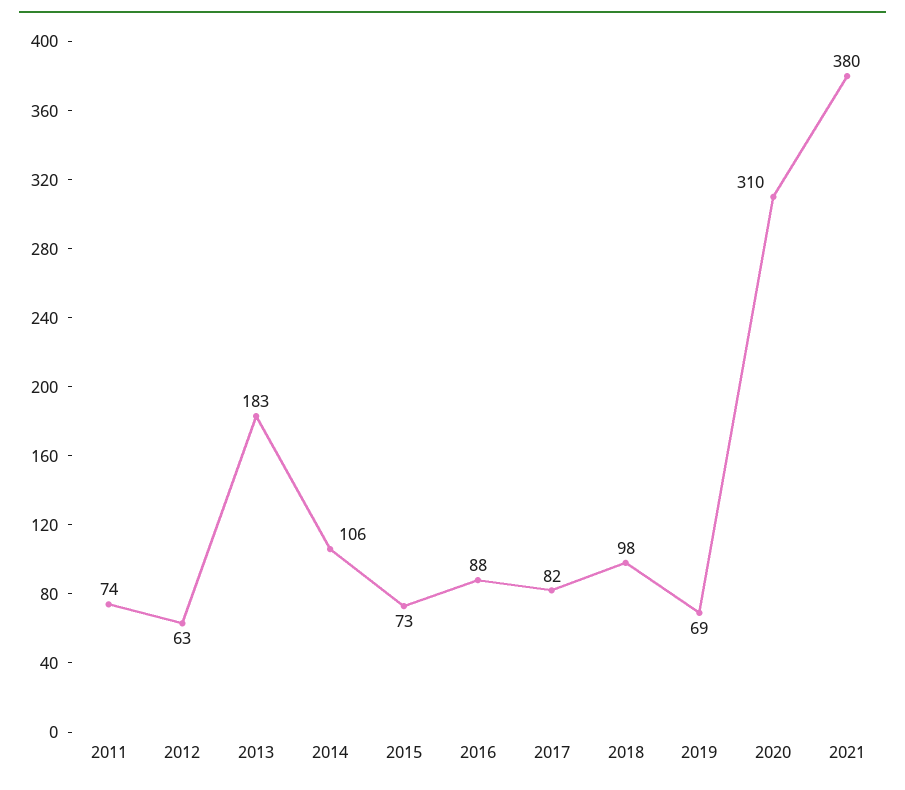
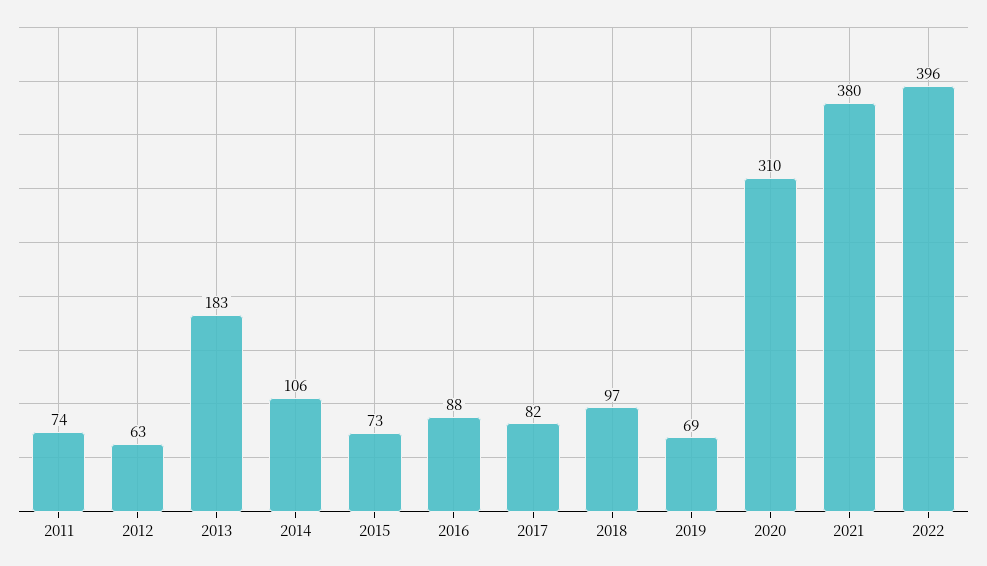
2018: 98 -> 97
2022: none -> 396

